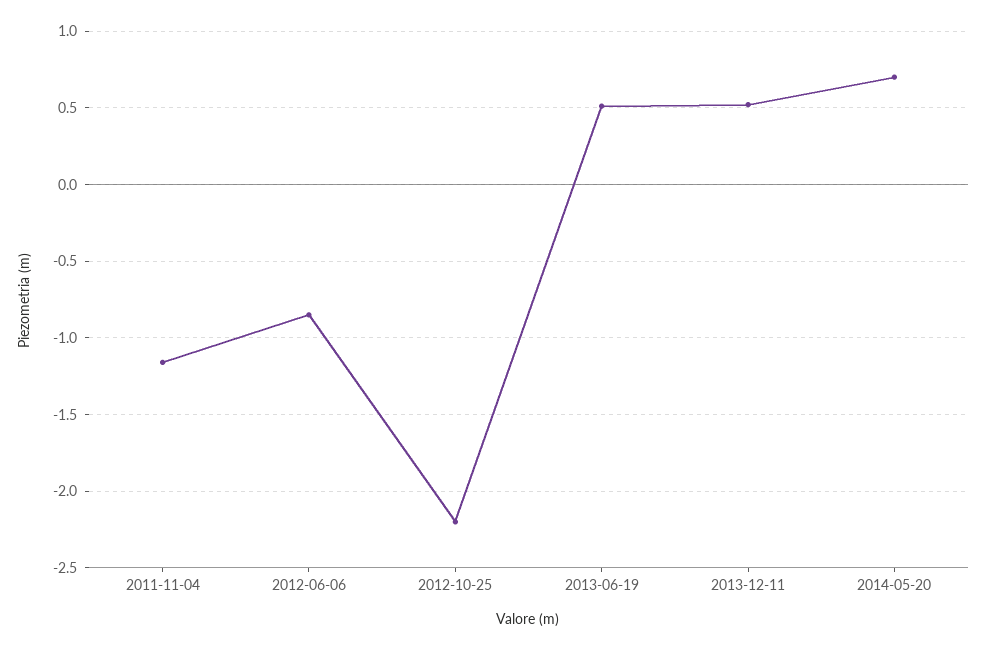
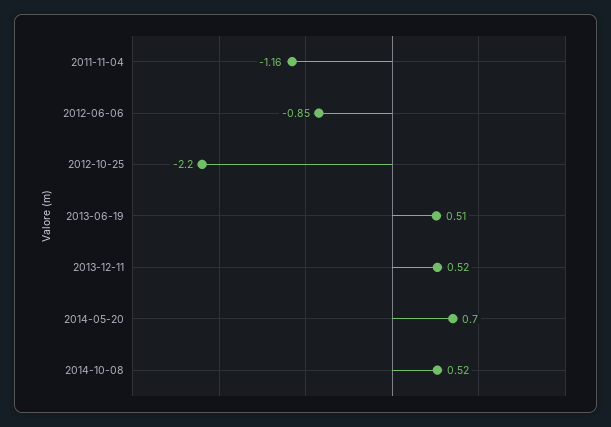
2014-10-08: none -> 0.52

